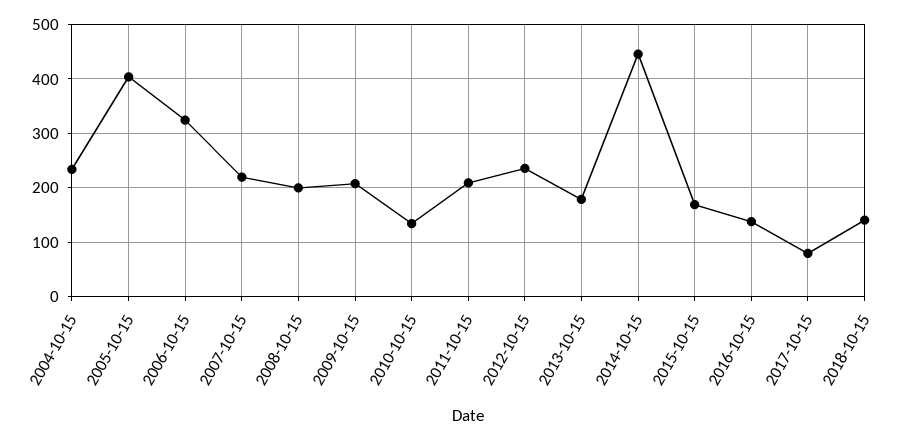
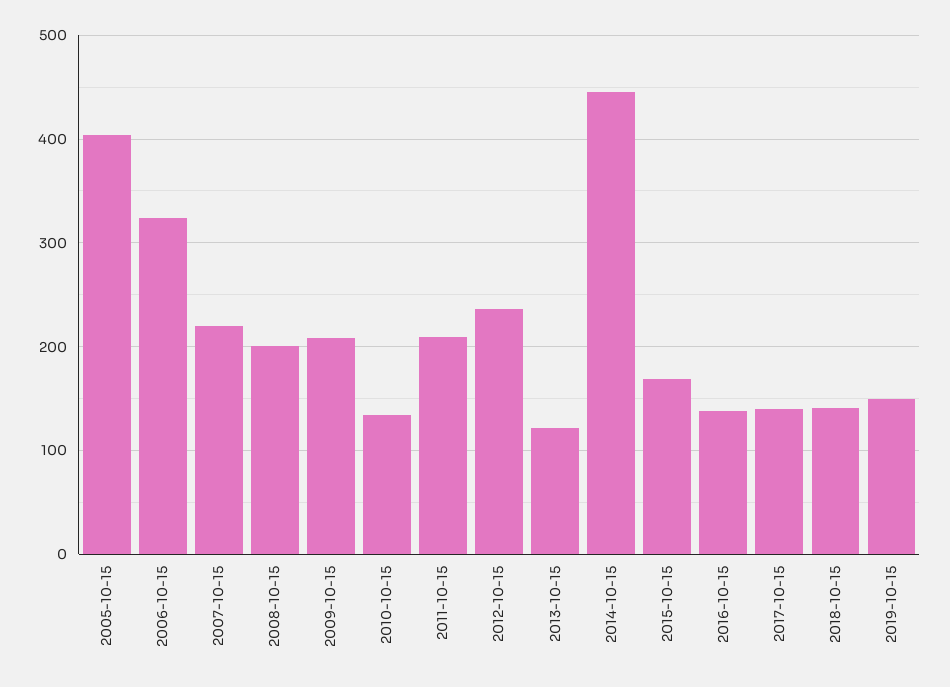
2004-10-15: 240 -> none
2013-10-15: 180 -> 120
2017-10-15: 80 -> 140
2019-10-15: none -> 150

